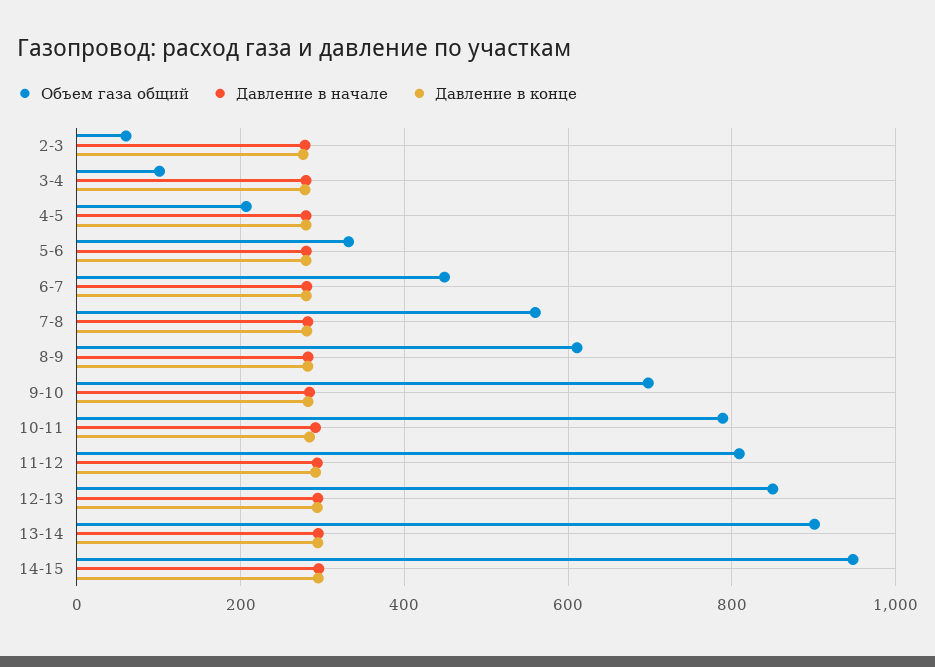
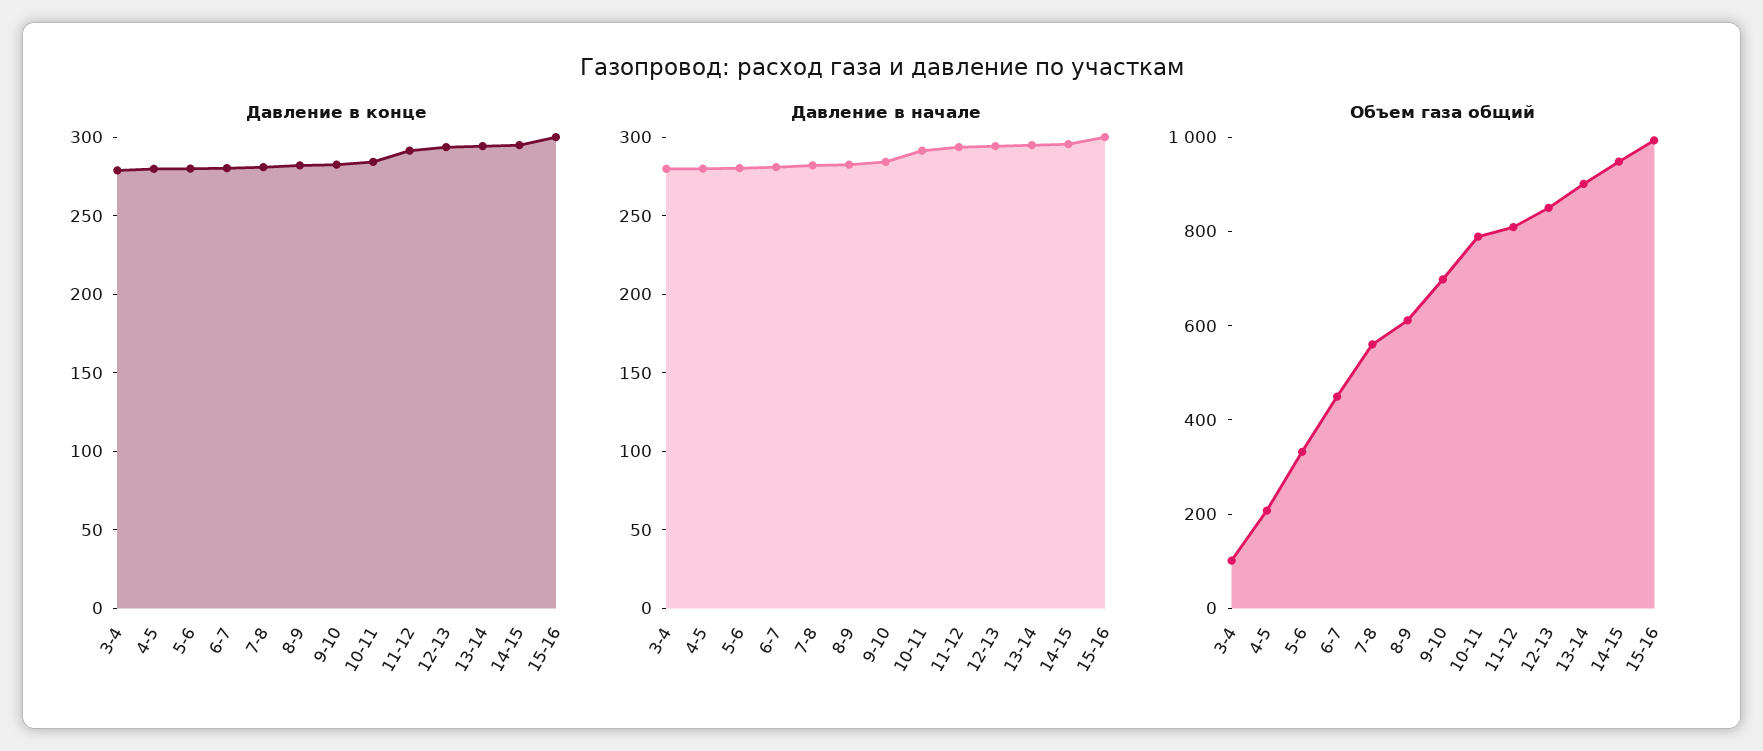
Объем газа общий, 2-3: 60 -> none
Давление в начале, 2-3: 280 -> none
Давление в конце, 2-3: 280 -> none
Давление в конце, 15-16: none -> 300
Давление в начале, 15-16: none -> 300
Объем газа общий, 15-16: none -> 1000

